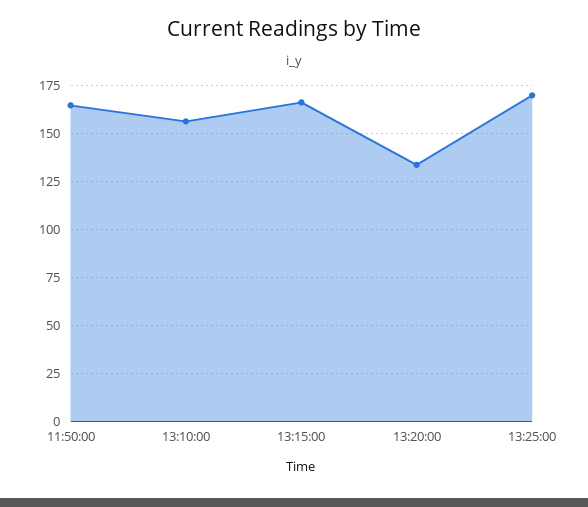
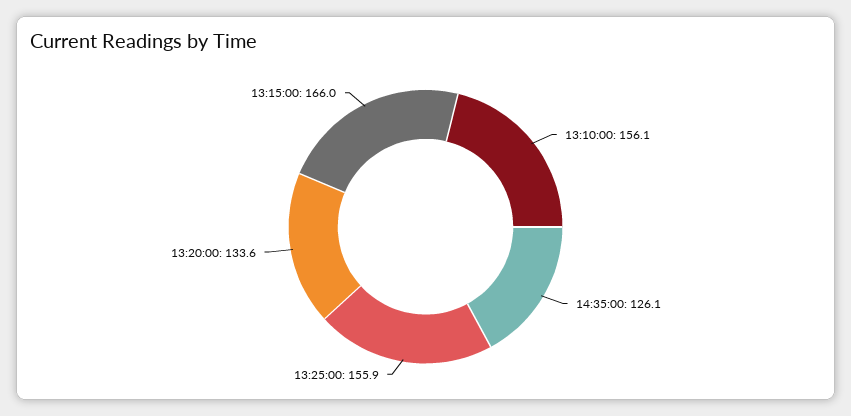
11:50:00: 165 -> none
13:25:00: 170 -> 155.9
14:35:00: none -> 126.1

